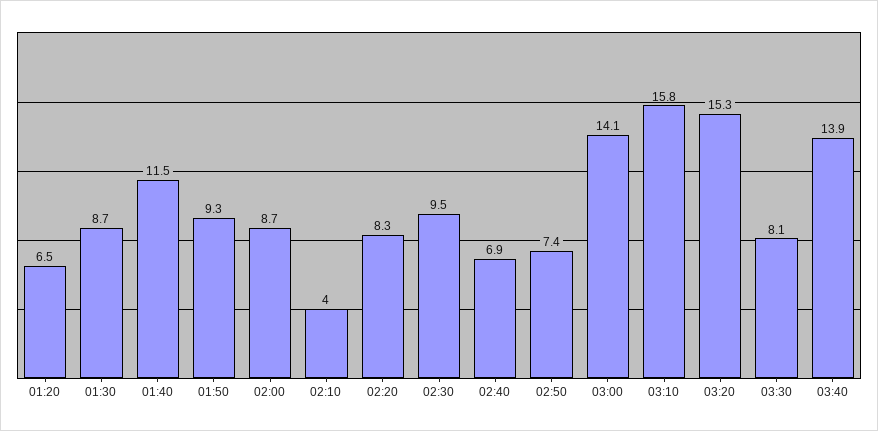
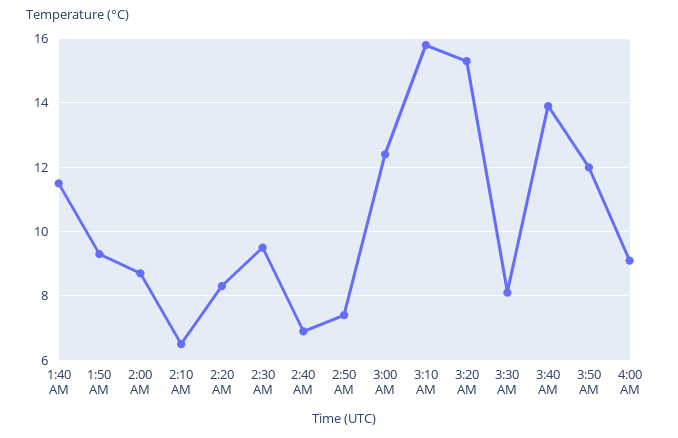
01:20: 6.5 -> none
01:30: 8.7 -> none
02:10: 4 -> 6.5
03:00: 14.1 -> 12.5
3:50 AM: none -> 12
4:00 AM: none -> 9

